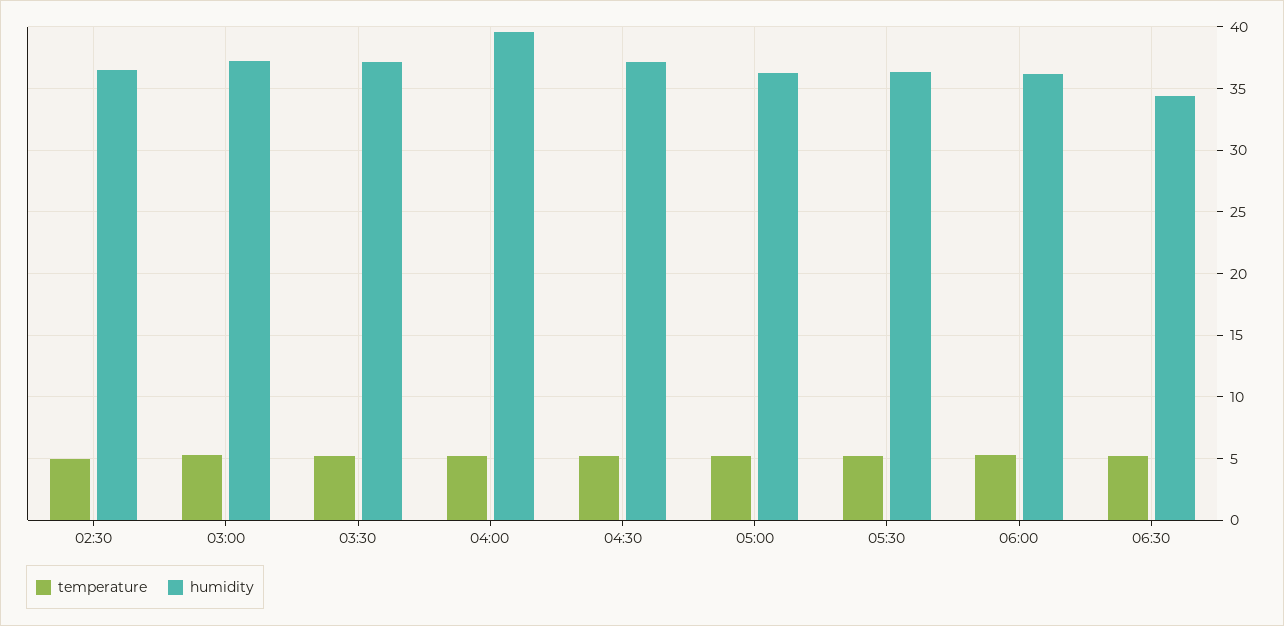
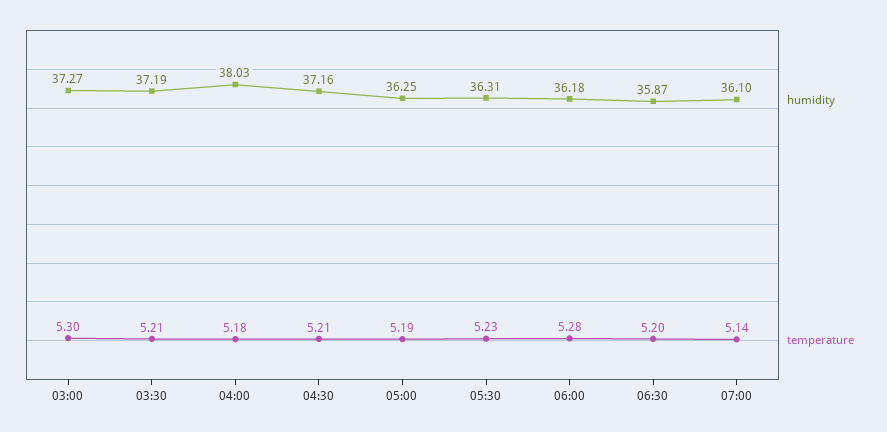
temperature, 02:30: 5 -> none
humidity, 02:30: 36.5 -> none
humidity, 04:00: 39.5 -> 38.03
humidity, 06:30: 34.5 -> 35.87
humidity, 07:00: none -> 36.1
temperature, 07:00: none -> 5.14

